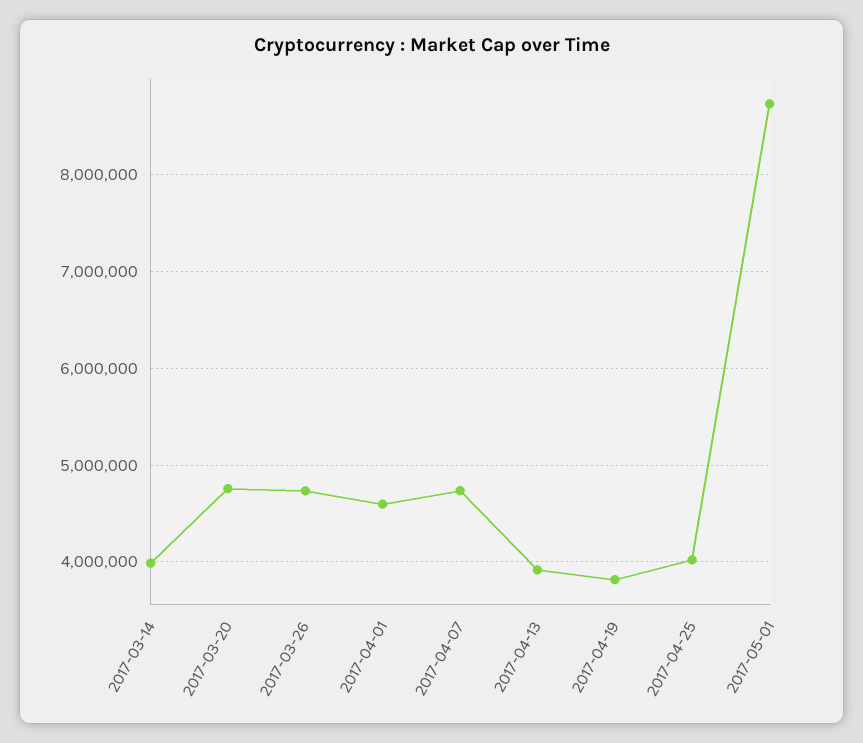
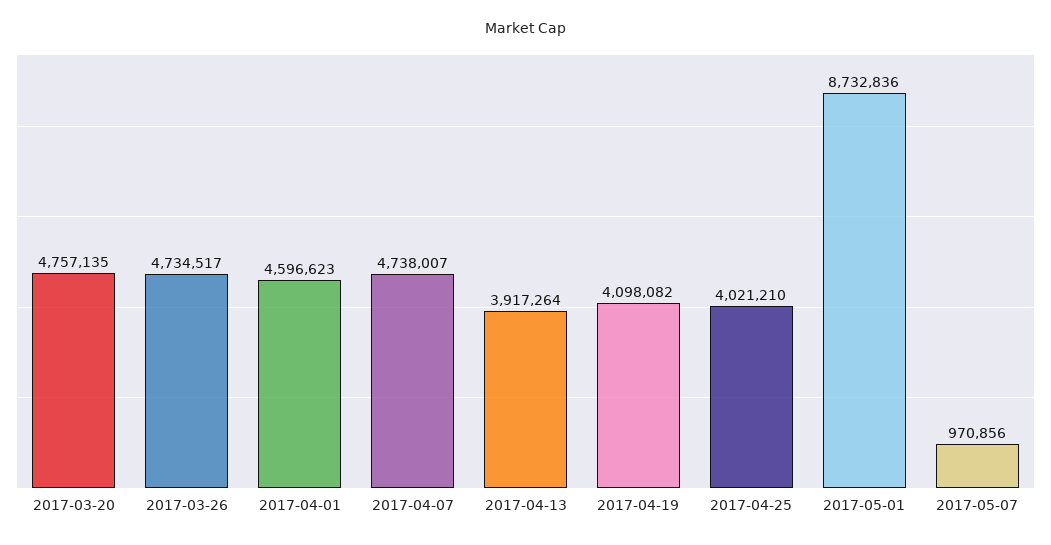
2017-03-14: 4000000 -> none
2017-04-19: 3800000 -> 4098082
2017-05-07: none -> 970856

